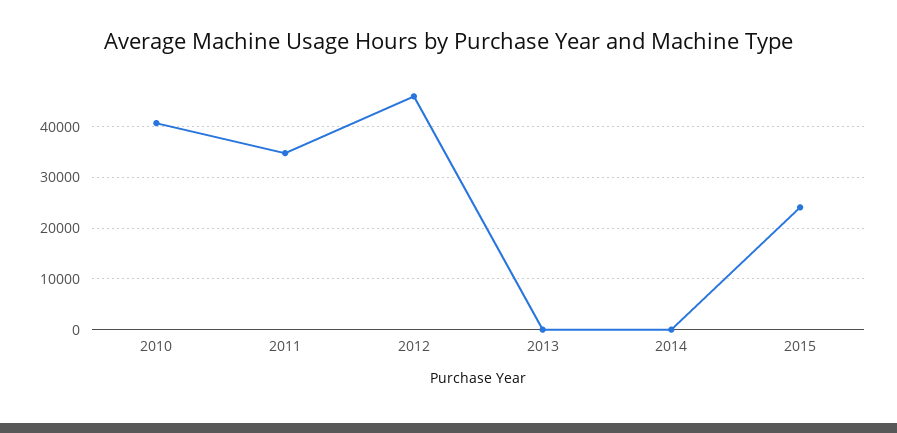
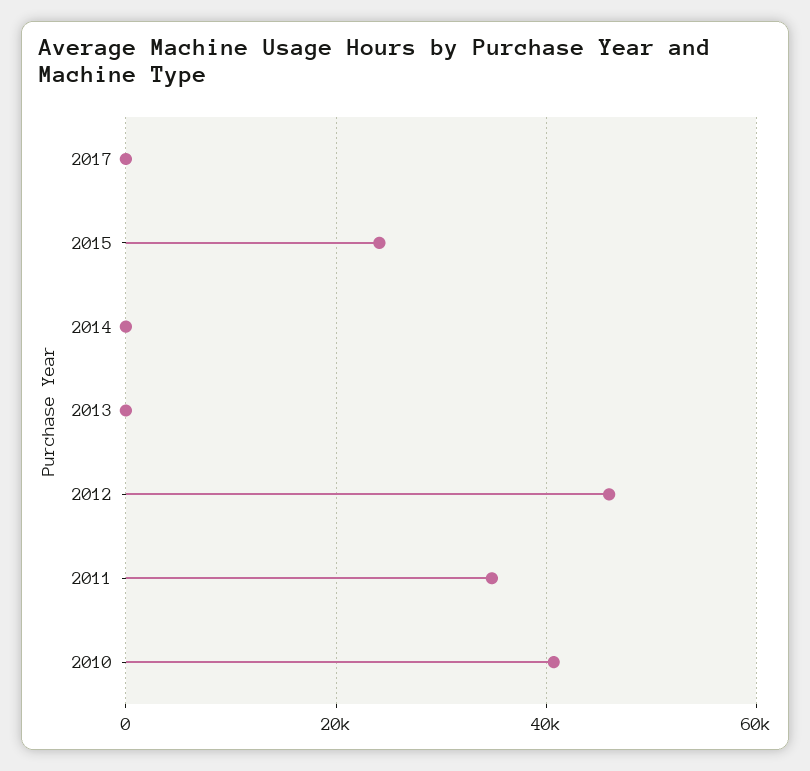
2017: none -> 0

